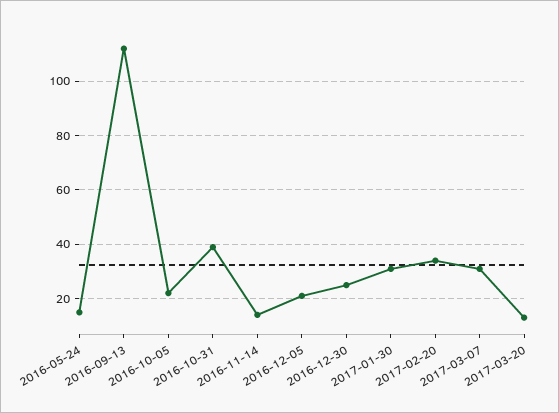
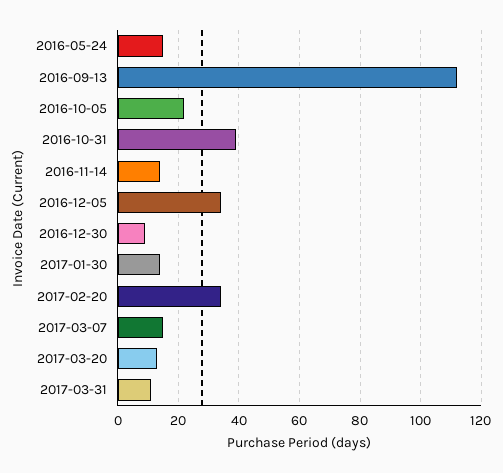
2016-12-05: 20 -> 35
2016-12-30: 25 -> 10
2017-01-30: 30 -> 15
2017-03-07: 30 -> 15
2017-03-31: none -> 10

